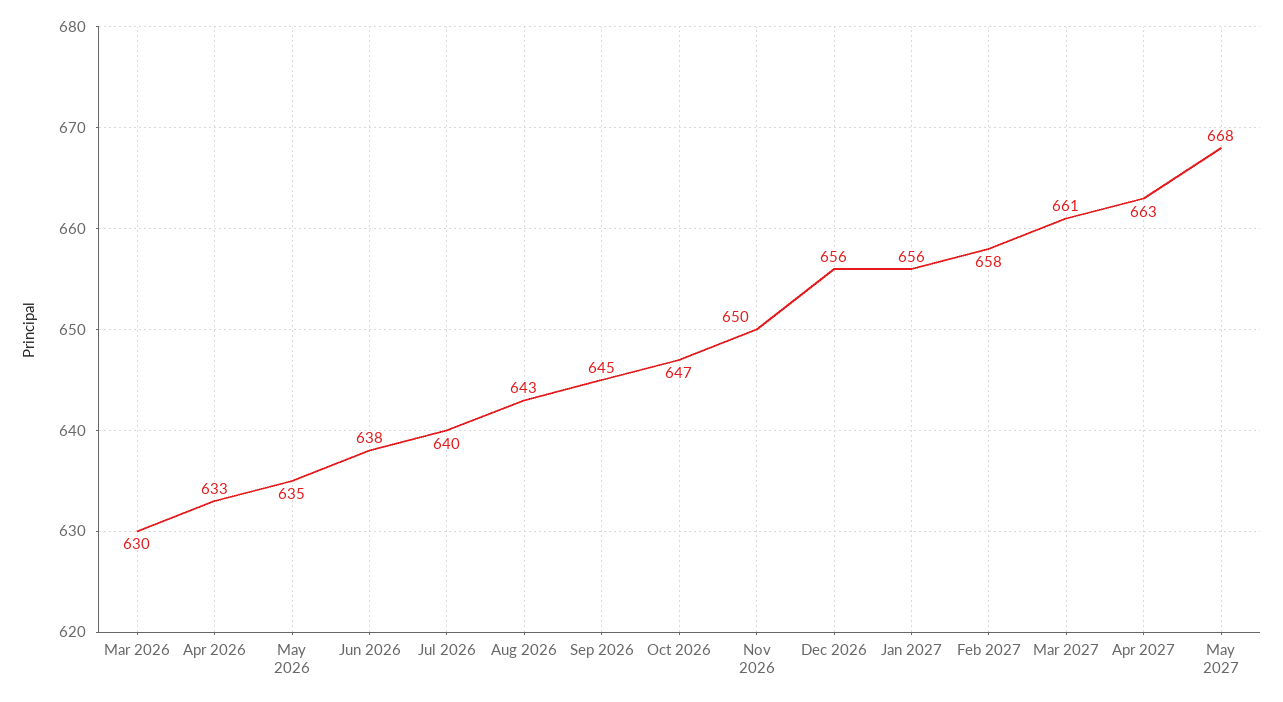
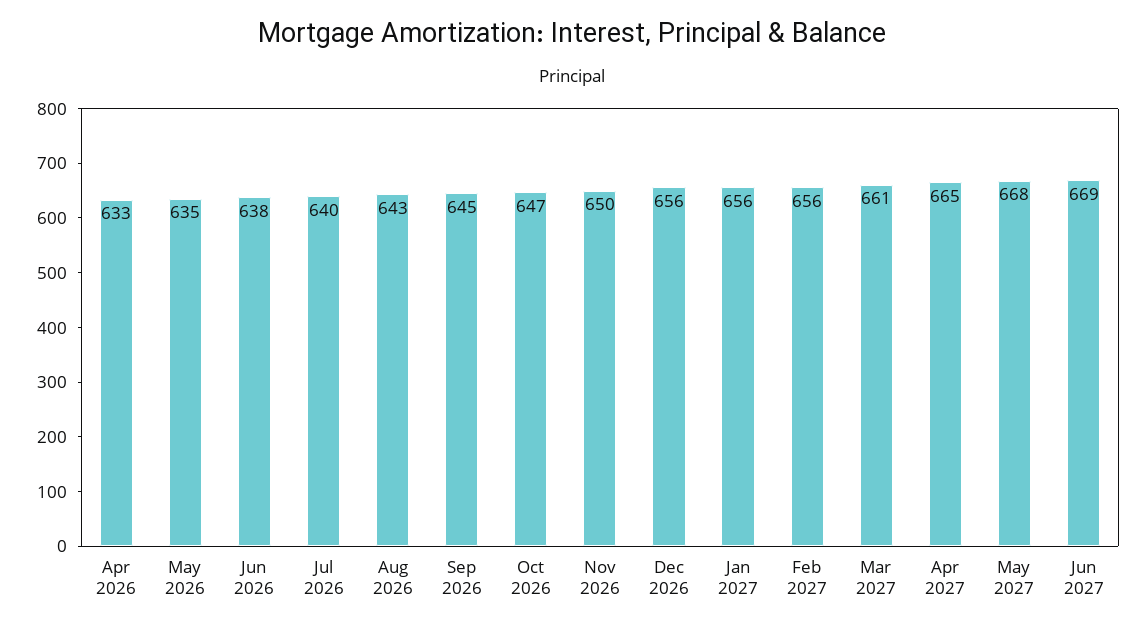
Mar 2026: 630 -> none
Feb 2027: 658 -> 656
Apr 2027: 663 -> 665
Jun 2027: none -> 669

